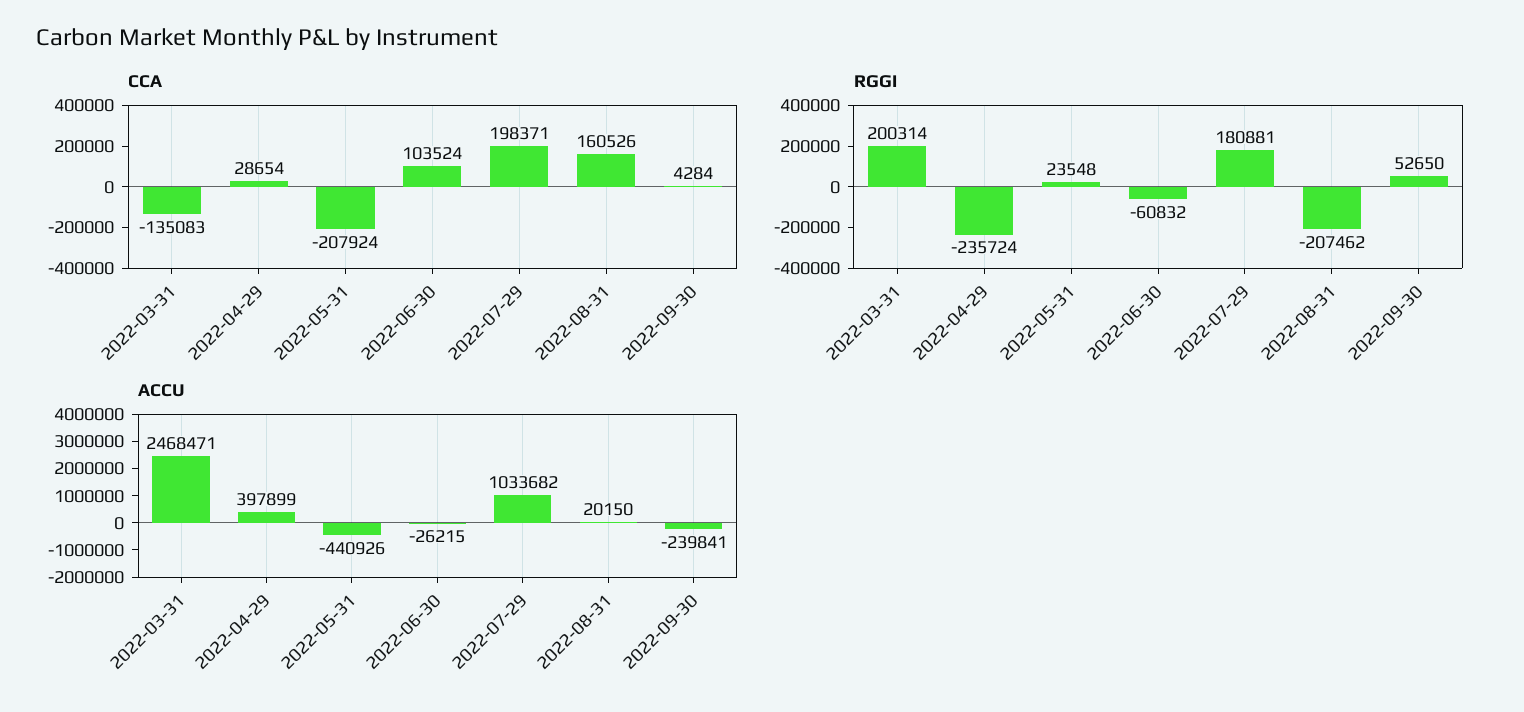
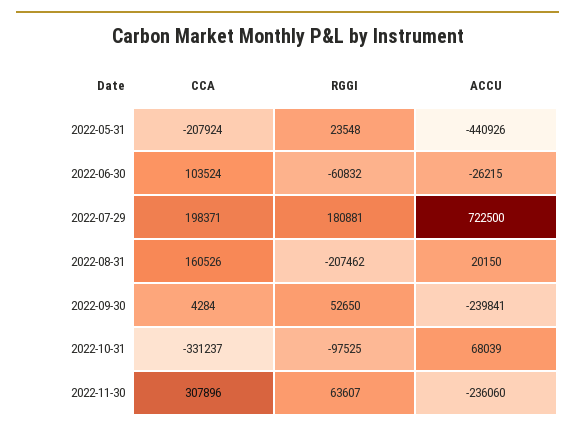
CCA, 2022-03-31: -135083 -> none
CCA, 2022-04-29: 28654 -> none
RGGI, 2022-03-31: 200314 -> none
RGGI, 2022-04-29: -235724 -> none
ACCU, 2022-03-31: 2468471 -> none
ACCU, 2022-04-29: 397899 -> none
ACCU, 2022-07-29: 1033682 -> 722500
CCA, 2022-10-31: none -> -331237
RGGI, 2022-10-31: none -> -97525
ACCU, 2022-10-31: none -> 68039
CCA, 2022-11-30: none -> 307896
RGGI, 2022-11-30: none -> 63607
ACCU, 2022-11-30: none -> -236060

